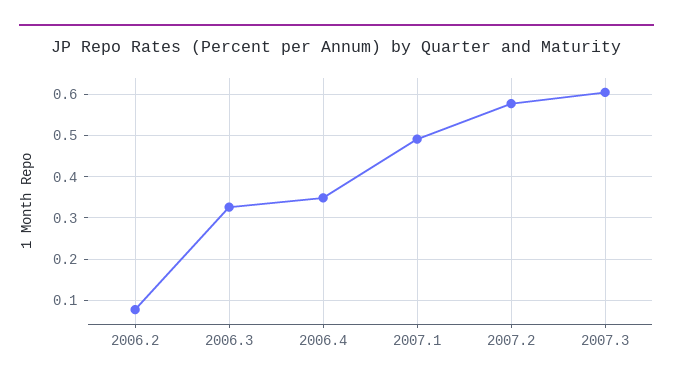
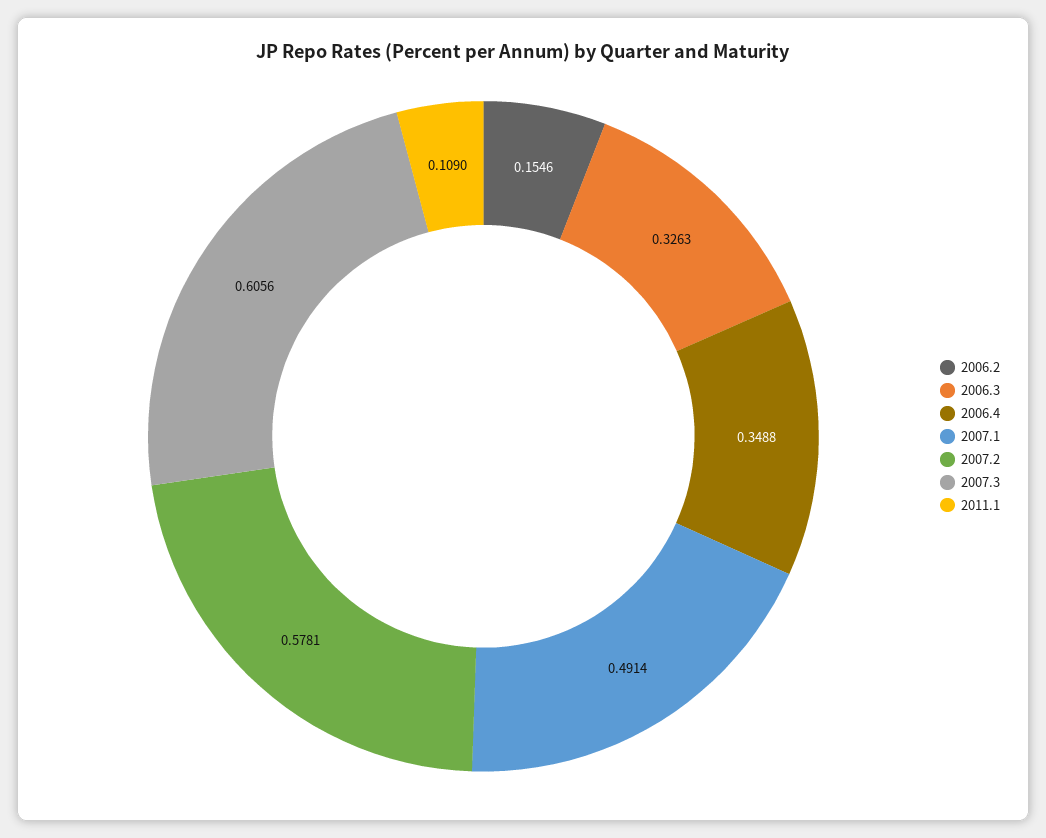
2006.2: 0.08 -> 0.1546
2011.1: none -> 0.109

